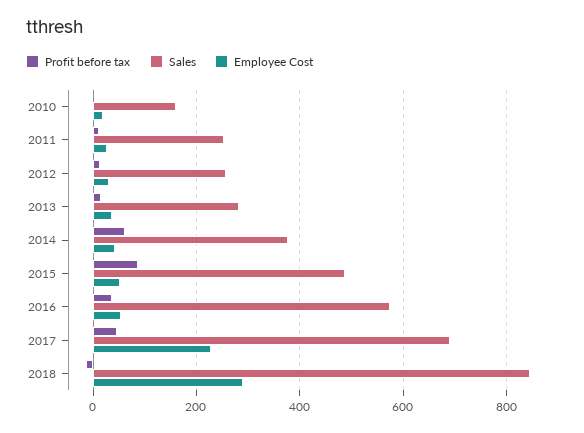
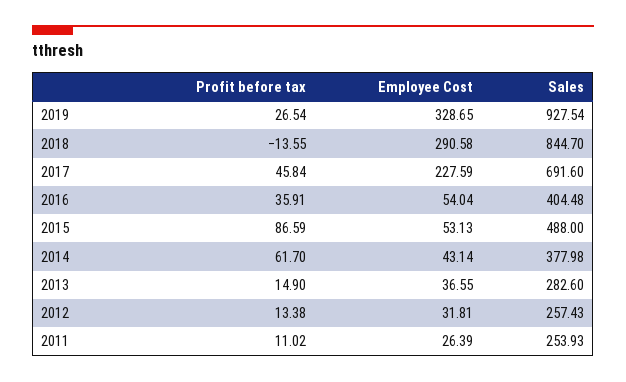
Profit before tax, 2010: 0 -> none
Sales, 2010: 160 -> none
Employee Cost, 2010: 20 -> none
Sales, 2016: 580 -> 404.48
Profit before tax, 2019: none -> 26.54
Employee Cost, 2019: none -> 328.65
Sales, 2019: none -> 927.54

